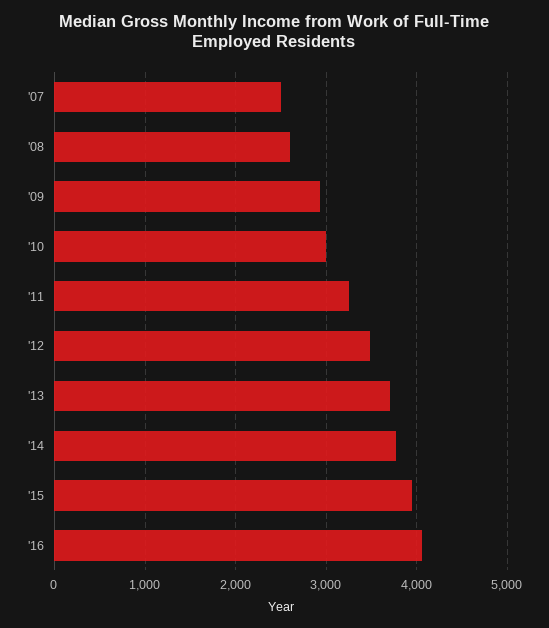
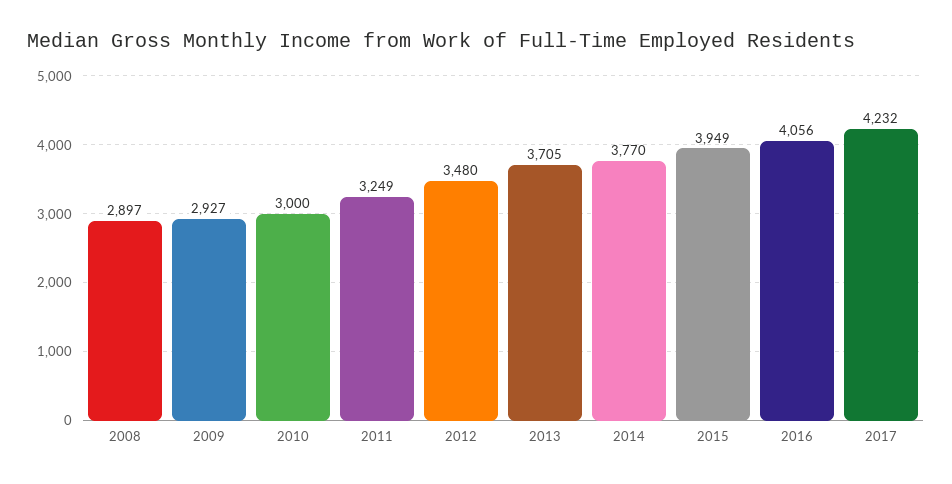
'07: 2500 -> none
'08: 2600 -> 2897
2017: none -> 4232

